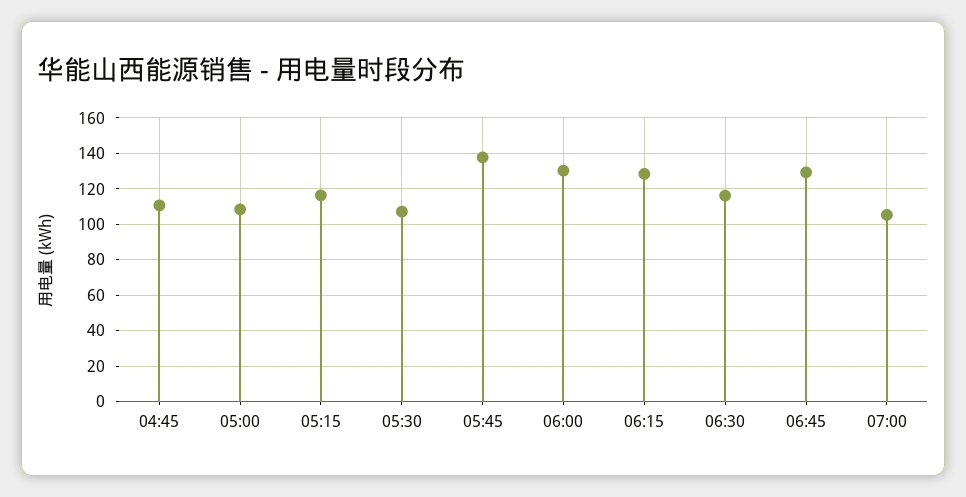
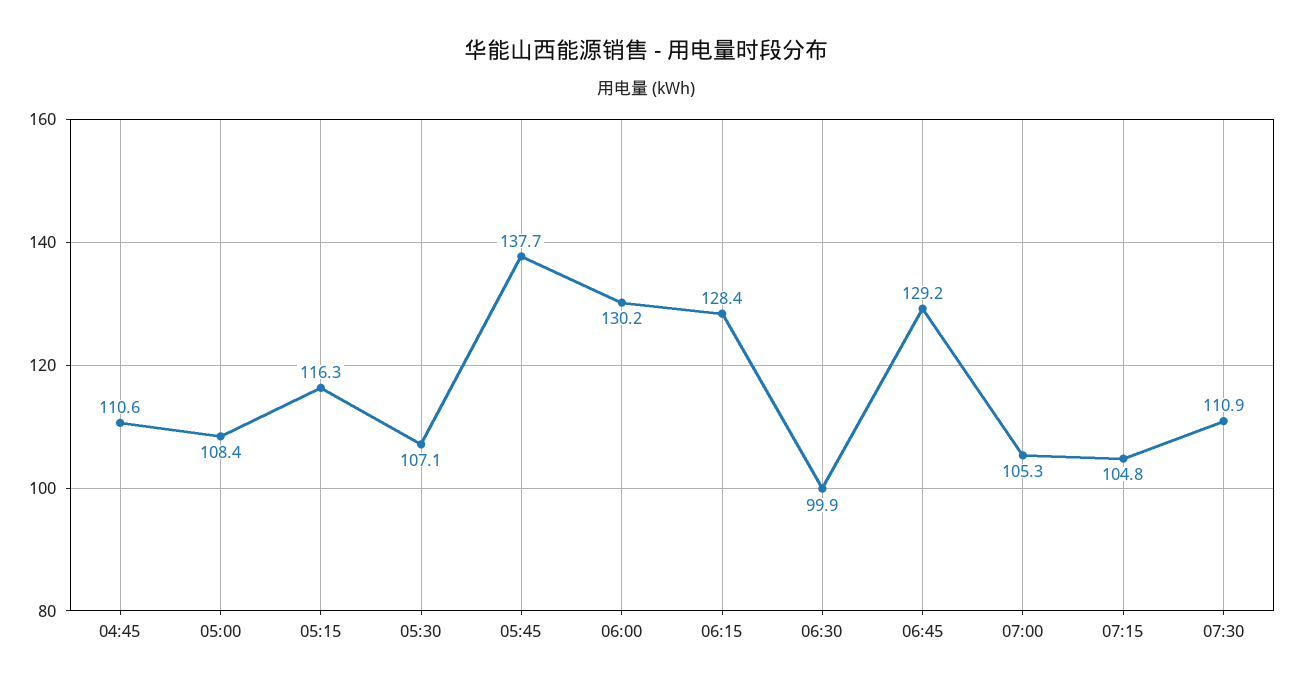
06:30: 115 -> 99.9
07:15: none -> 104.8
07:30: none -> 110.9

